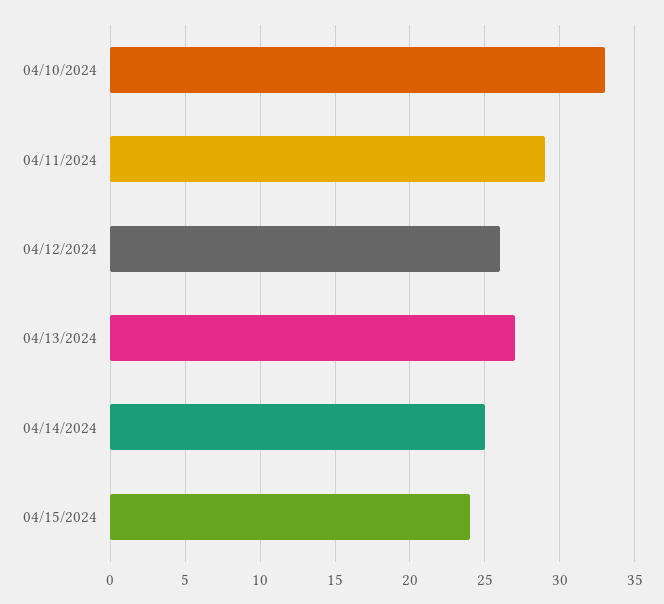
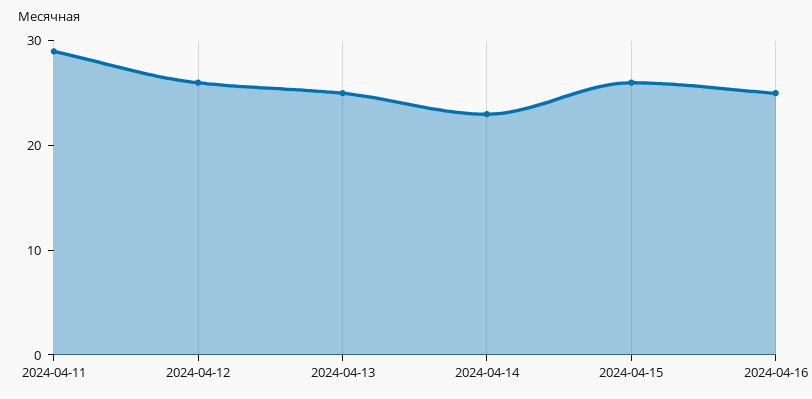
04/10/2024: 33 -> none
04/13/2024: 27 -> 25
04/14/2024: 25 -> 23
04/15/2024: 24 -> 26
2024-04-16: none -> 25

